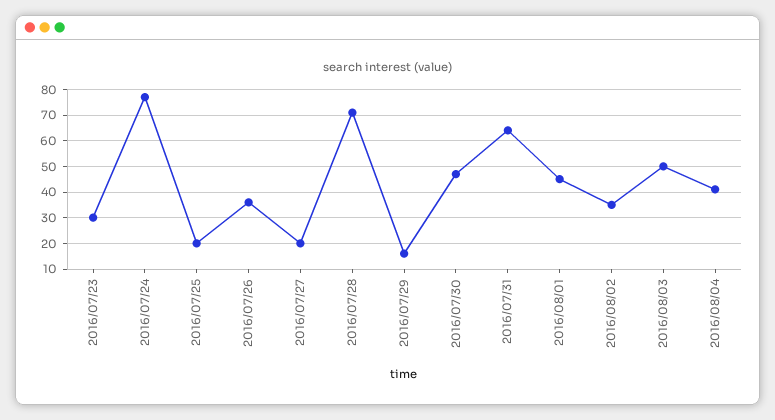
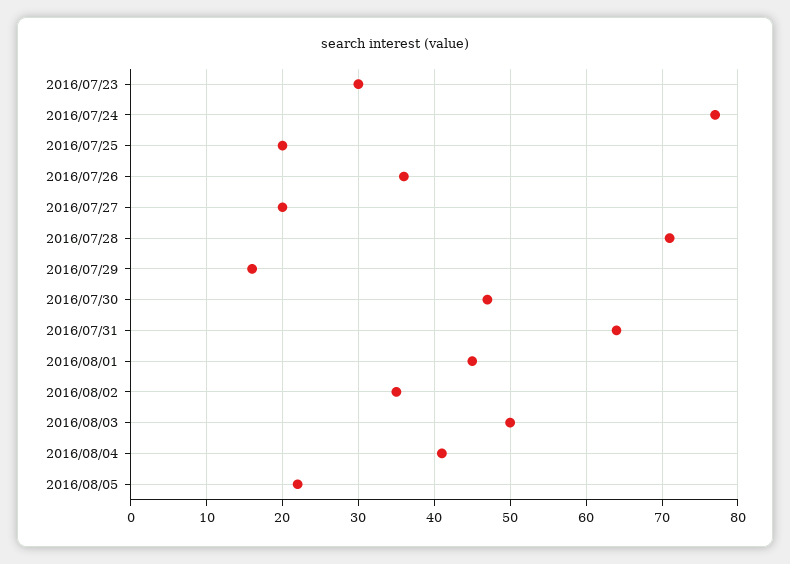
2016/08/05: none -> 22

